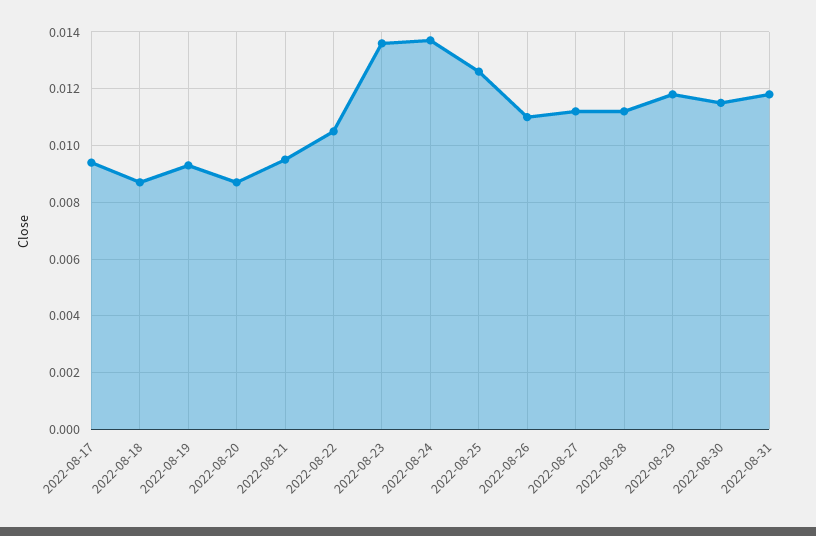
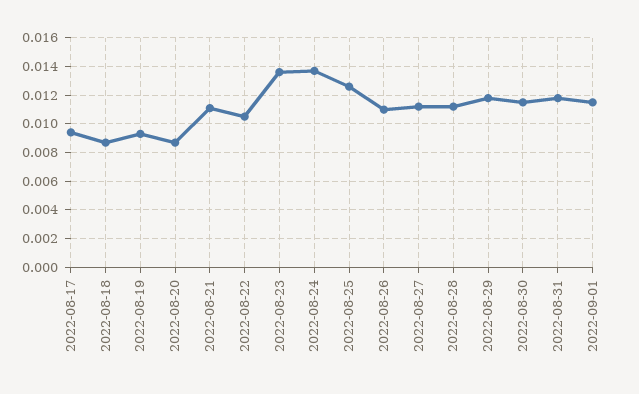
2022-08-21: 0.0095 -> 0.011
2022-09-01: none -> 0.0115

